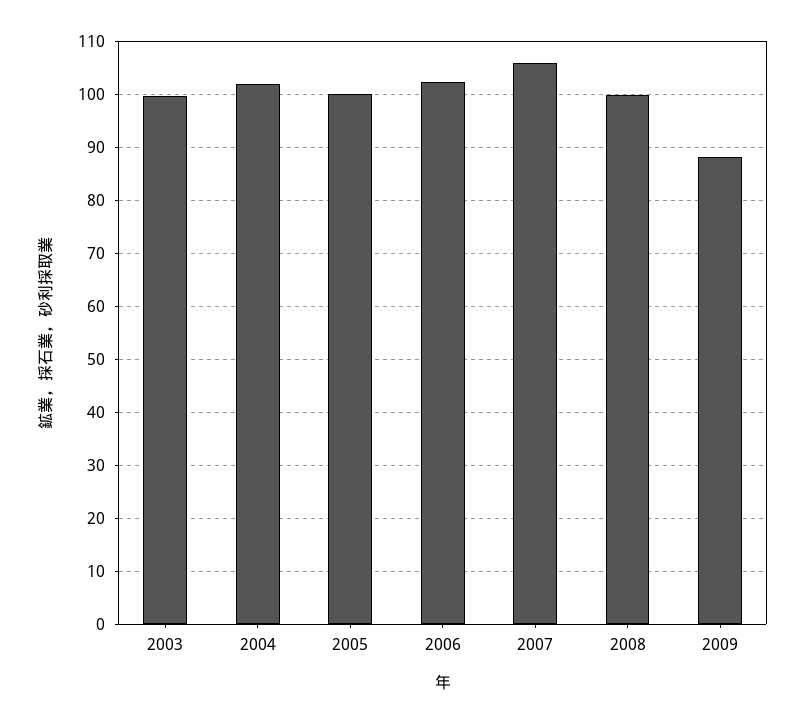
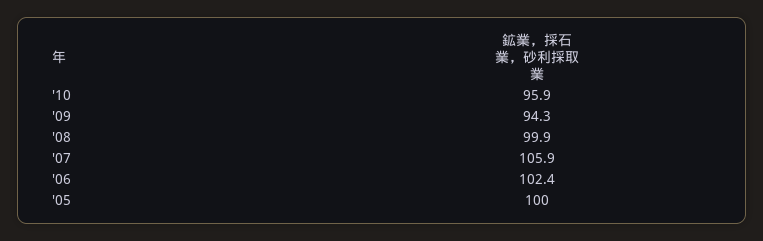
2003: 100 -> none
2004: 102 -> none
2009: 88 -> 94.3
'10: none -> 95.9

